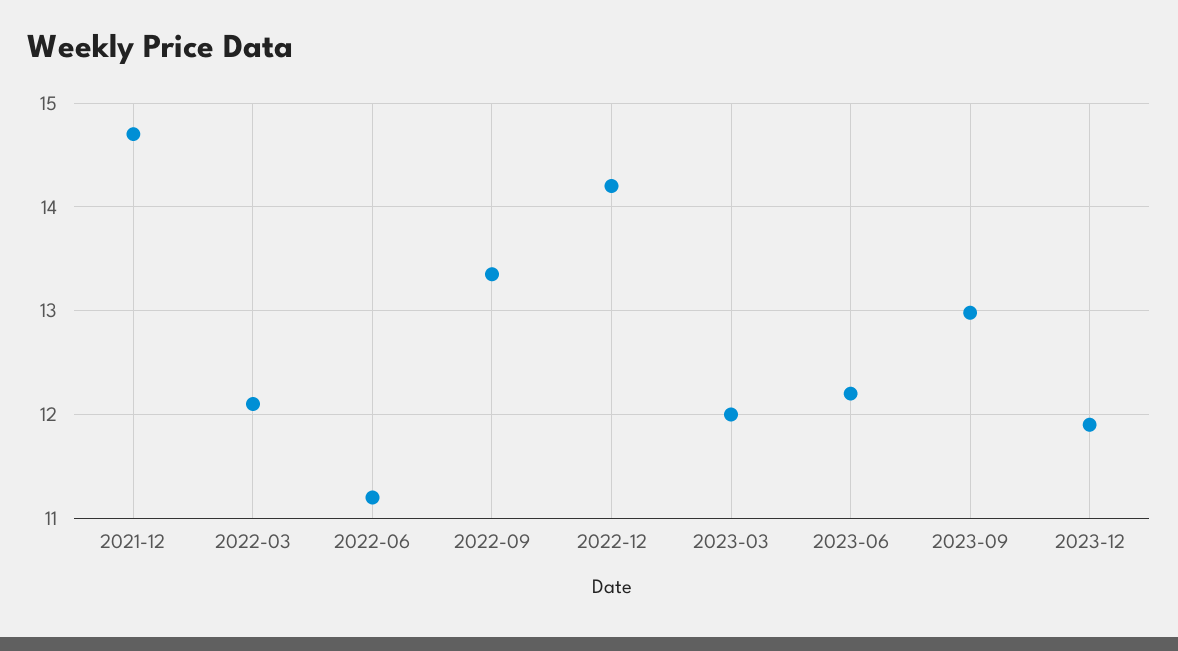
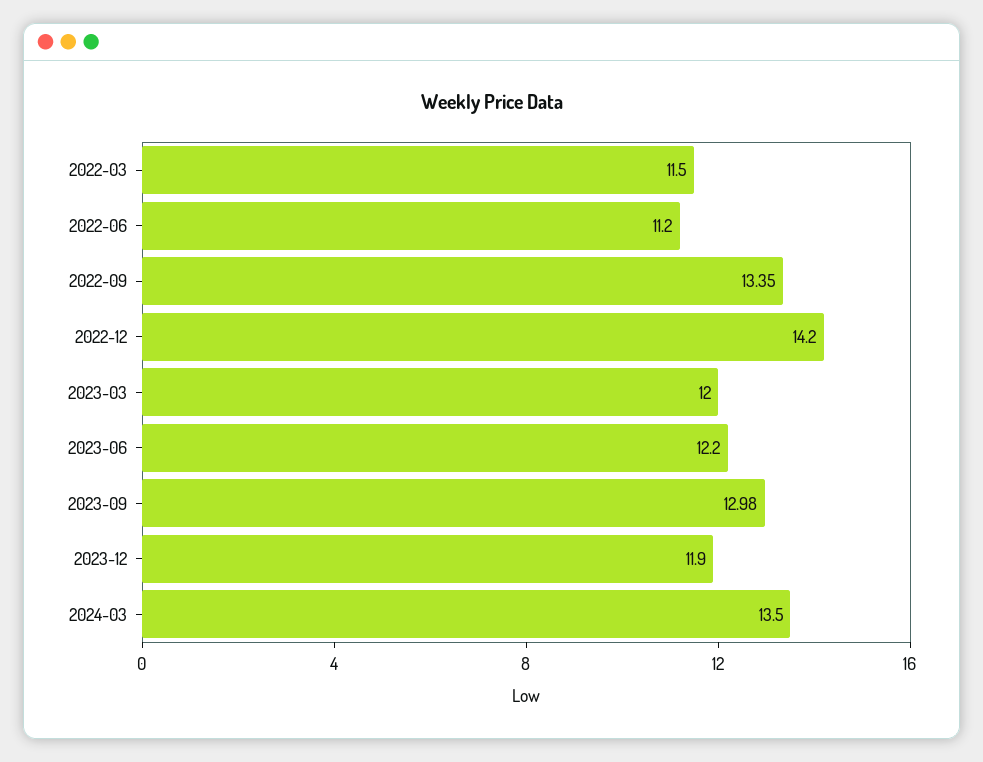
2021-12: 14.7 -> none
2022-03: 12.1 -> 11.5
2024-03: none -> 13.5

